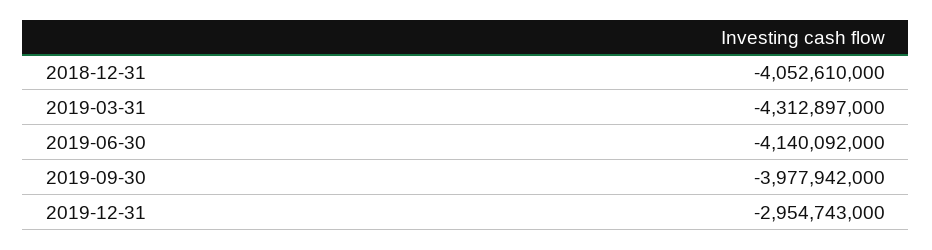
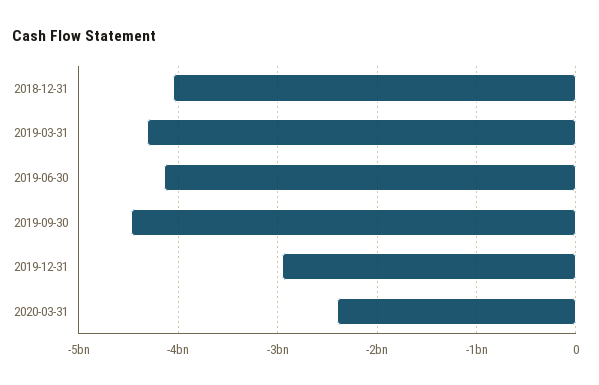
2019-09-30: -3977942000 -> -4500000000
2020-03-31: none -> -2400000000

